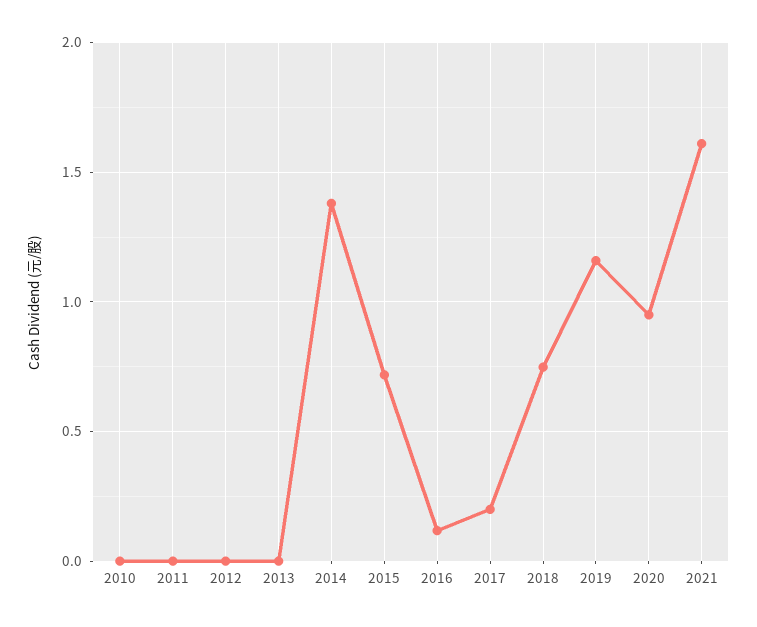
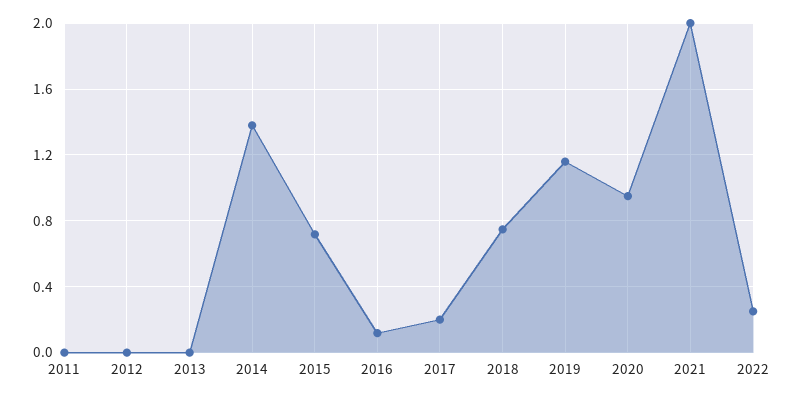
2010: 0 -> none
2021: 1.6 -> 2
2022: none -> 0.25

